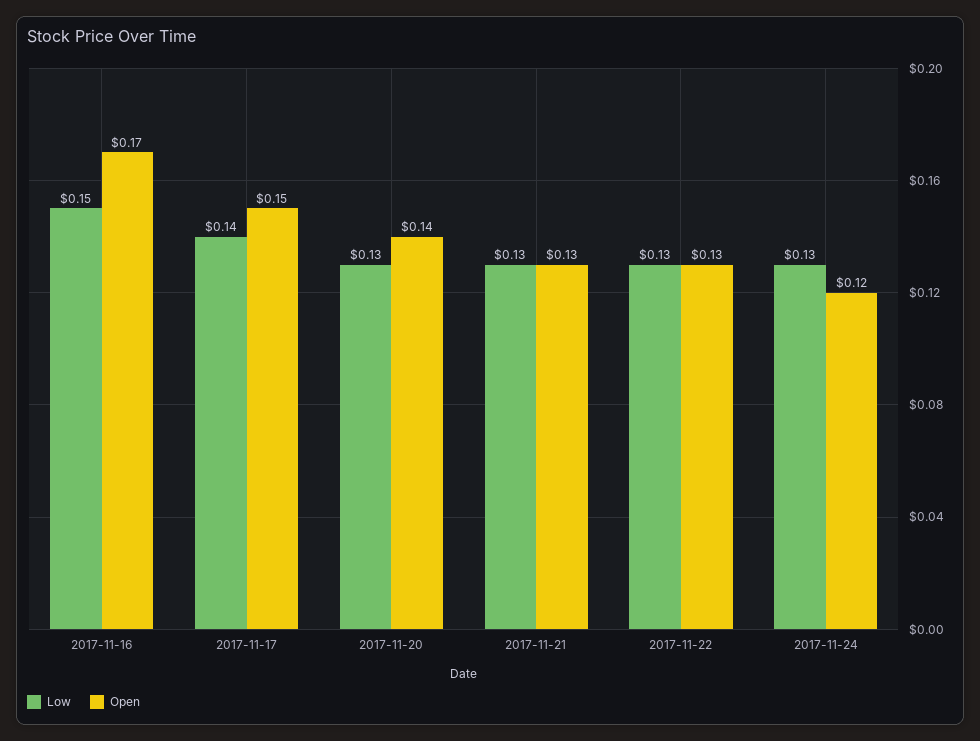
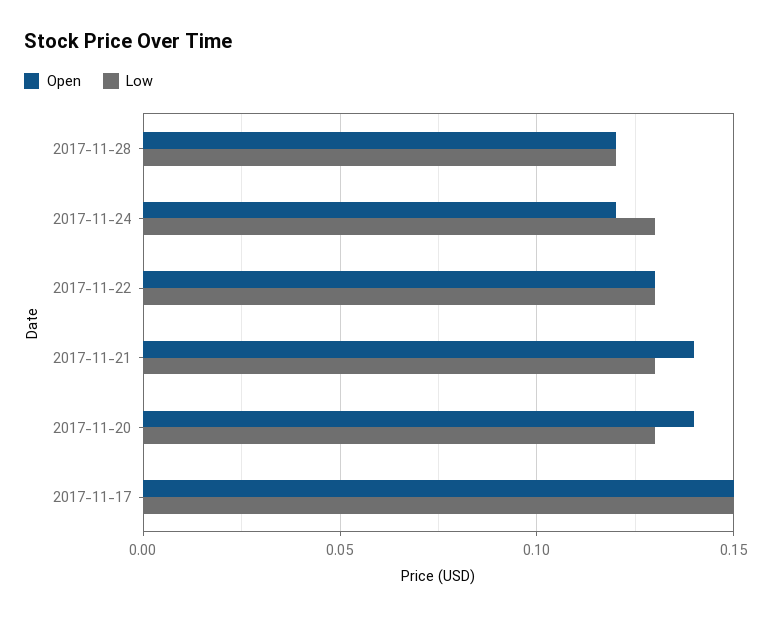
Low, 2017-11-16: 0.15 -> none
Open, 2017-11-16: 0.17 -> none
Low, 2017-11-17: 0.14 -> 0.15
Open, 2017-11-21: 0.13 -> 0.14
Open, 2017-11-28: none -> 0.12
Low, 2017-11-28: none -> 0.12

